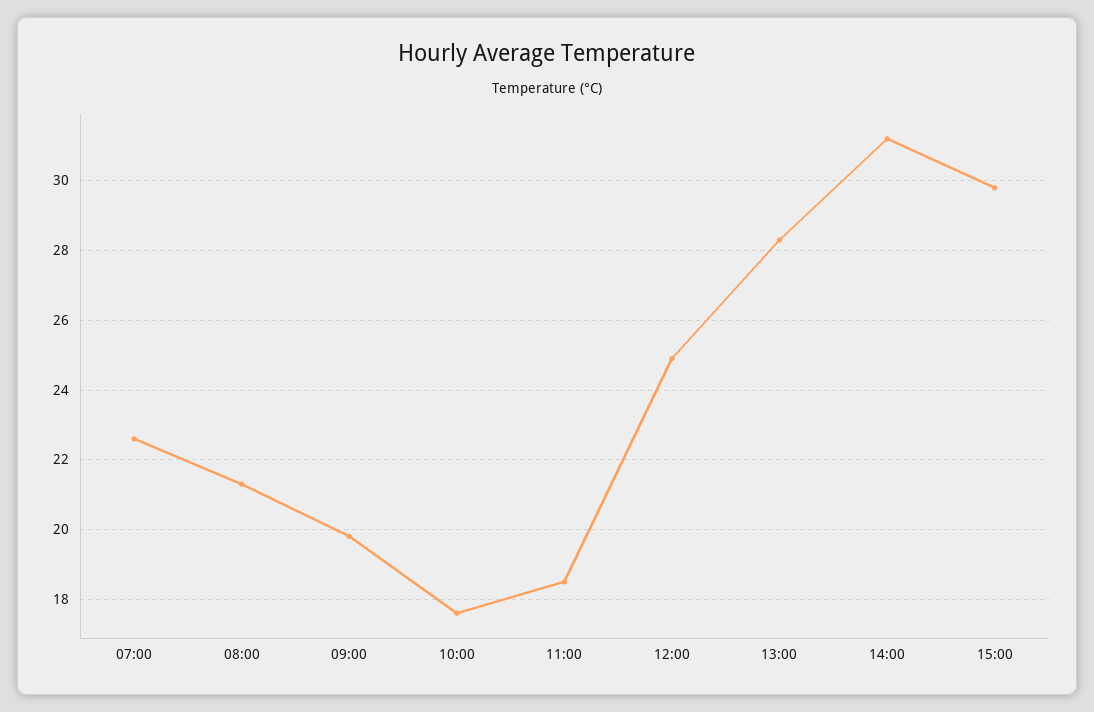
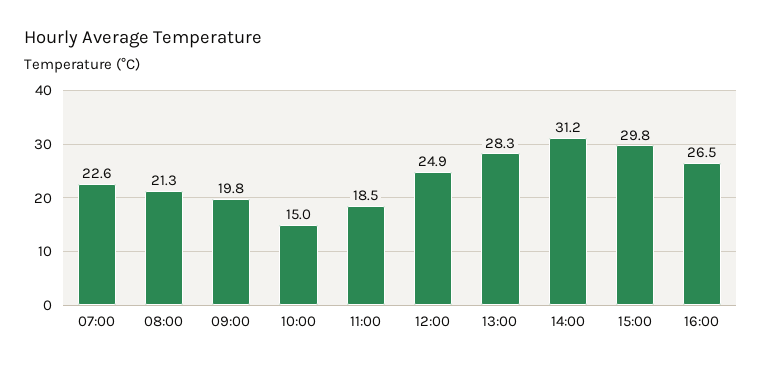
10:00: 17.5 -> 15
16:00: none -> 26.5

